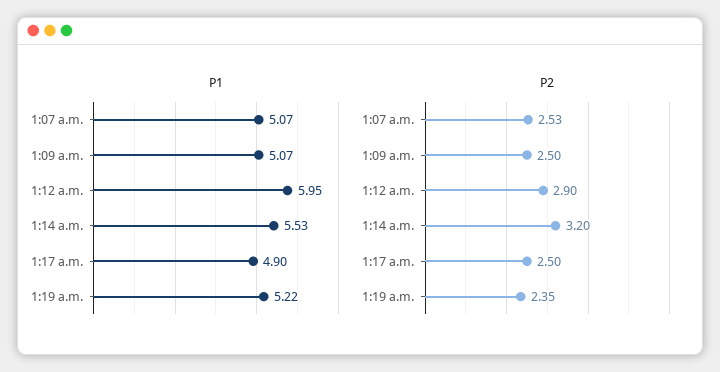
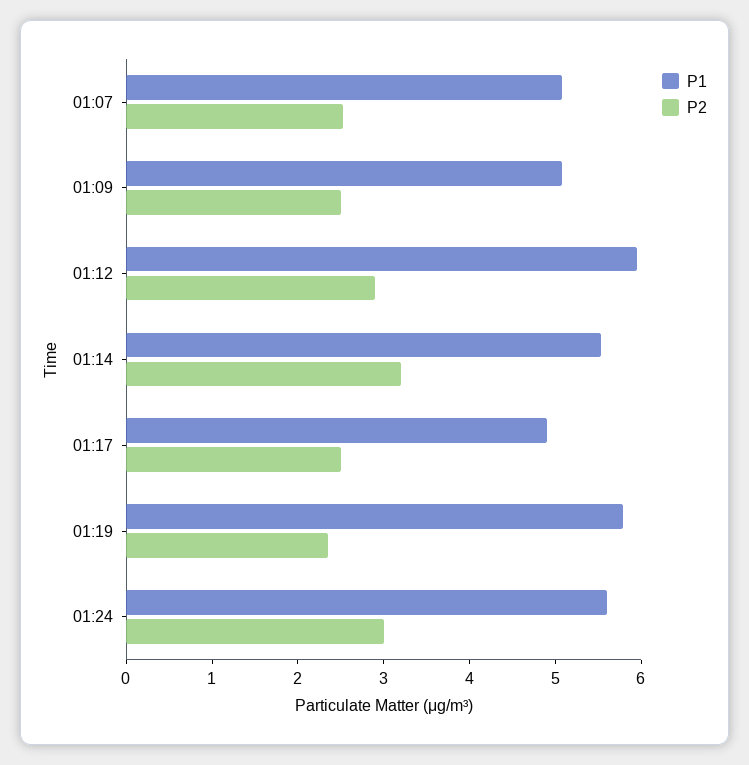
P1, 1:19 a.m.: 5.22 -> 5.8
P1, 01:24: none -> 5.6
P2, 01:24: none -> 3

